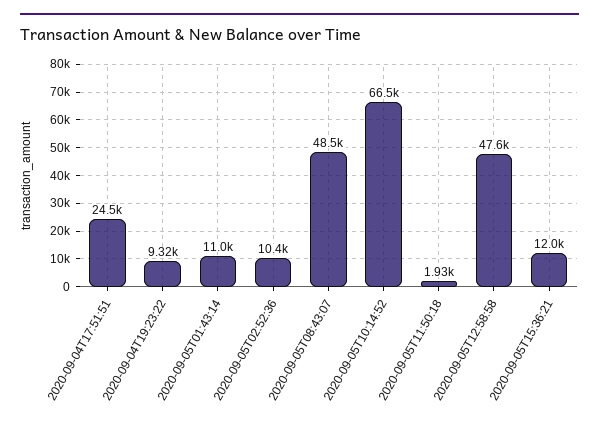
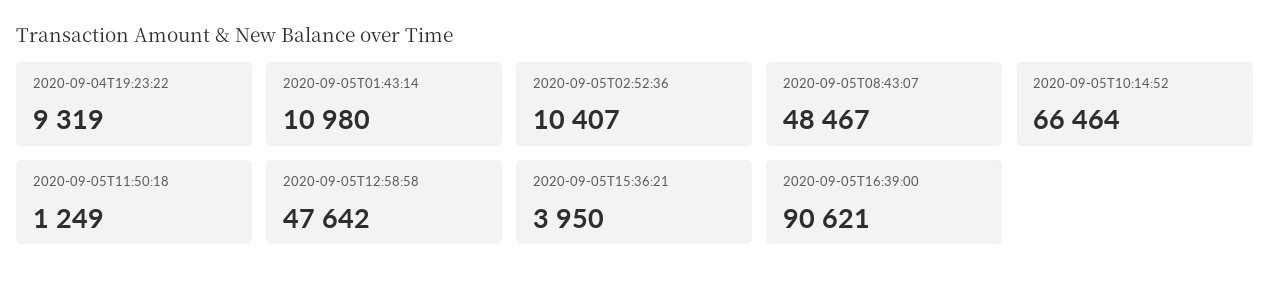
2020-09-04T17:51:51: 24500 -> none
2020-09-05T11:50:18: 1930 -> 1249
2020-09-05T15:36:21: 12000 -> 3950
2020-09-05T16:39:00: none -> 90621

